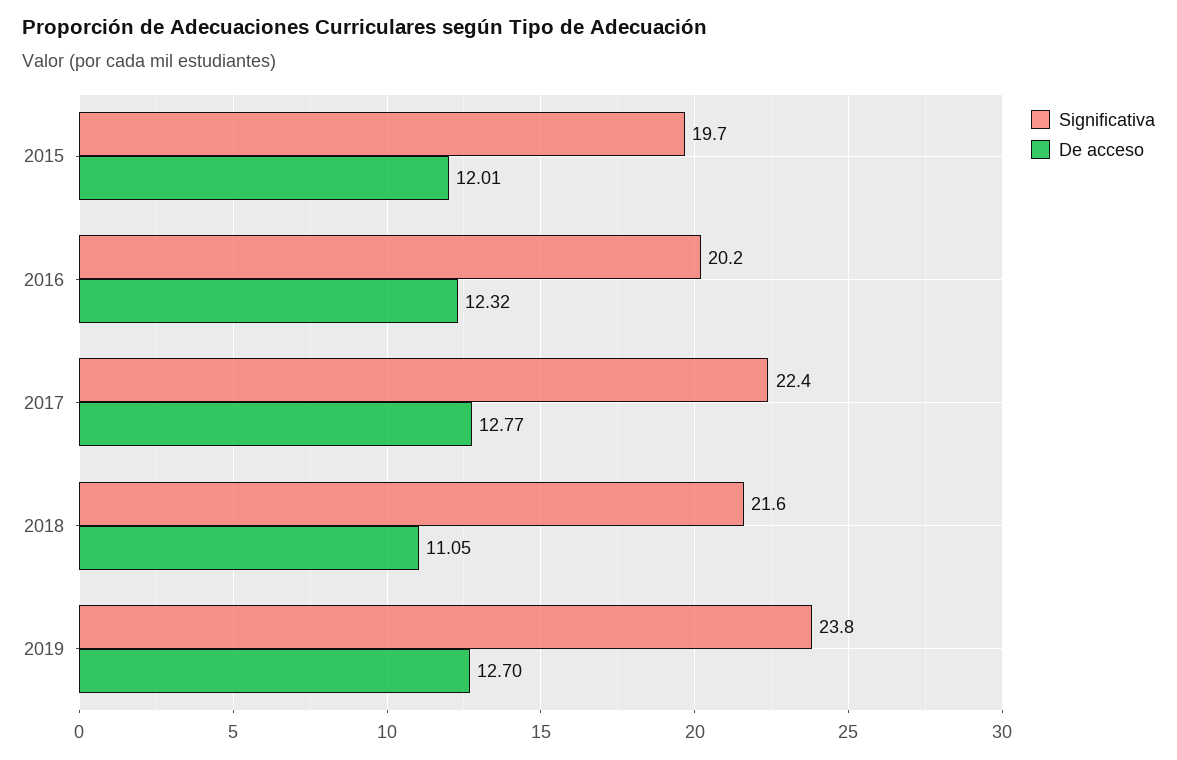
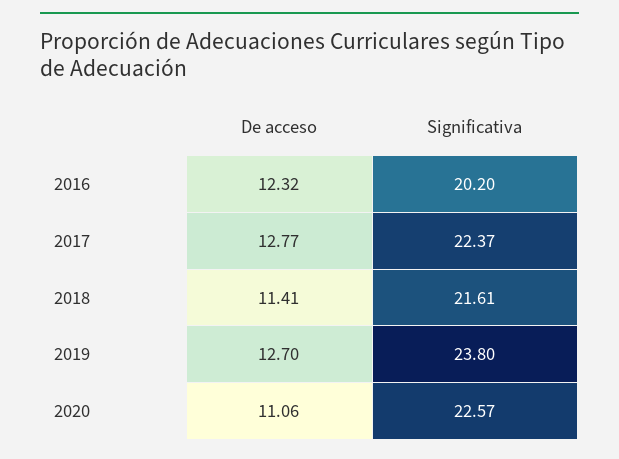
Significativa, 2015: 19.7 -> none
De acceso, 2015: 12.01 -> none
De acceso, 2018: 11.05 -> 11.41
De acceso, 2020: none -> 11.06
Significativa, 2020: none -> 22.57

